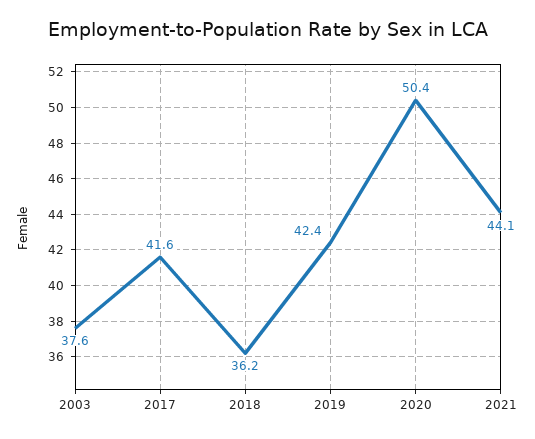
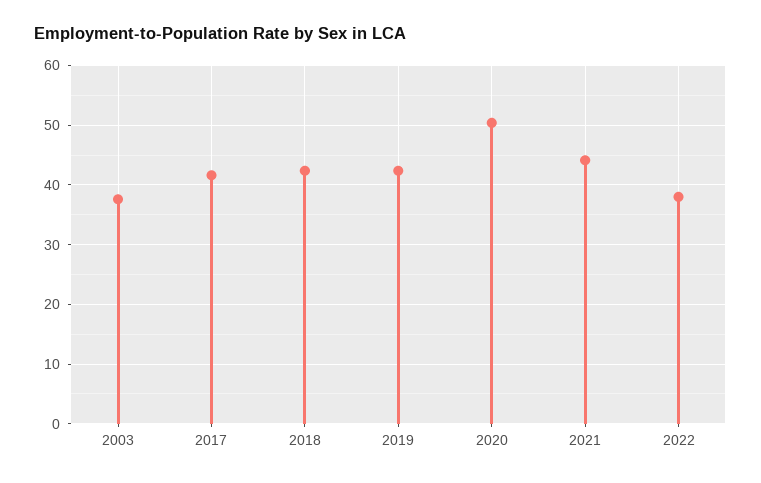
2018: 36.2 -> 42
2022: none -> 38

